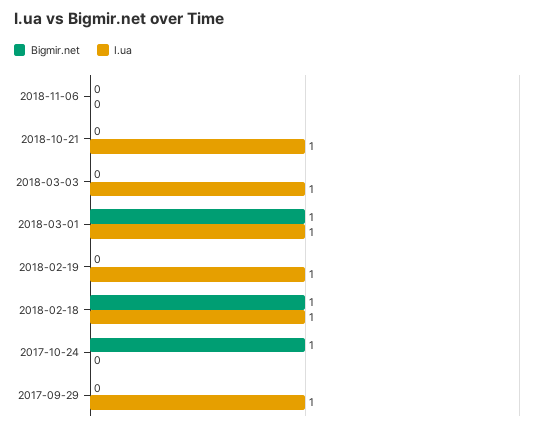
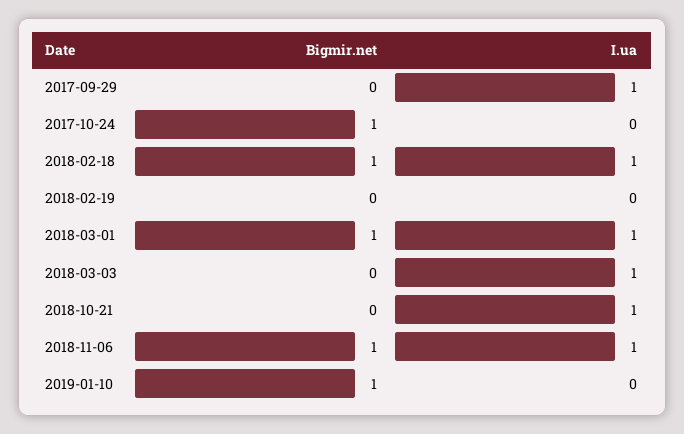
Bigmir.net, 2018-11-06: 0 -> 1
I.ua, 2018-11-06: 0 -> 1
I.ua, 2018-02-19: 1 -> 0
Bigmir.net, 2019-01-10: none -> 1
I.ua, 2019-01-10: none -> 0

